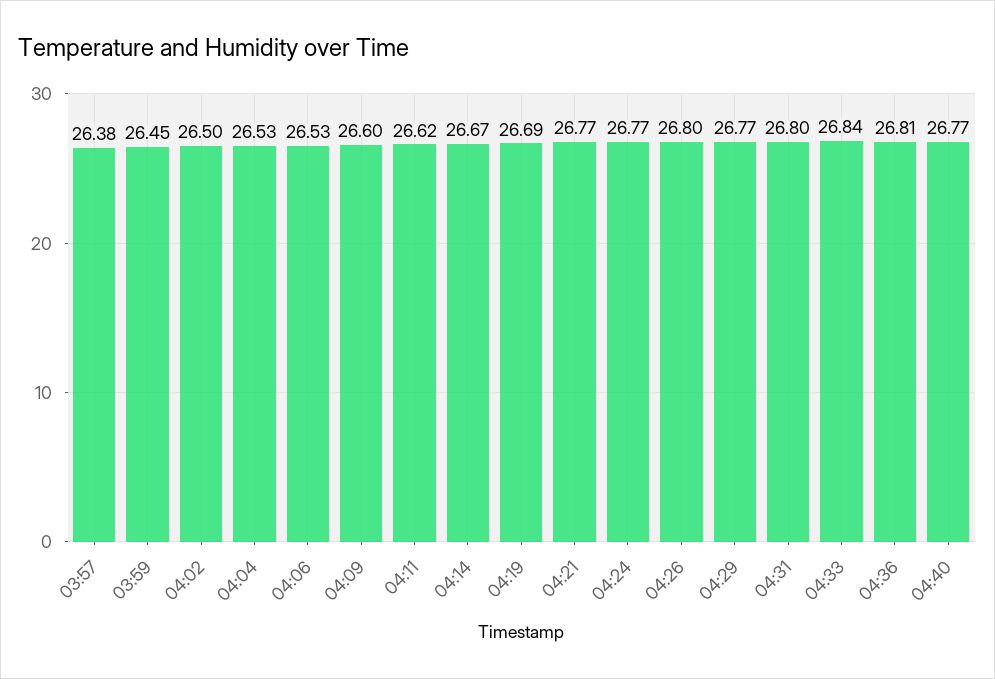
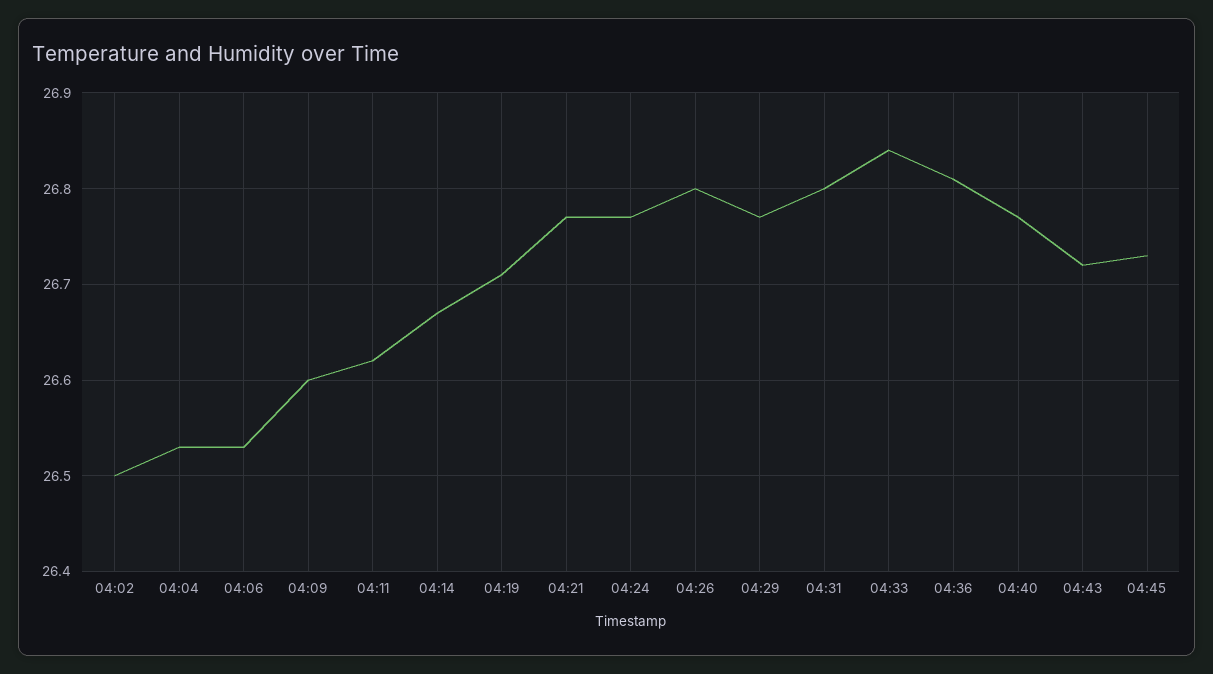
03:57: 26.38 -> none
03:59: 26.45 -> none
04:19: 26.69 -> 26.71
04:43: none -> 26.72
04:45: none -> 26.73

